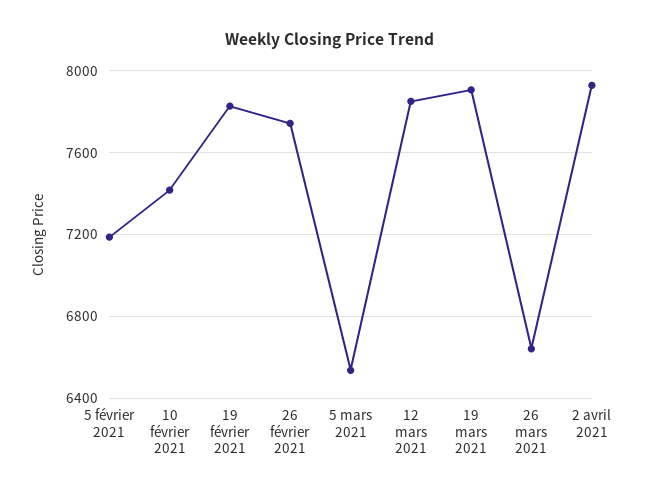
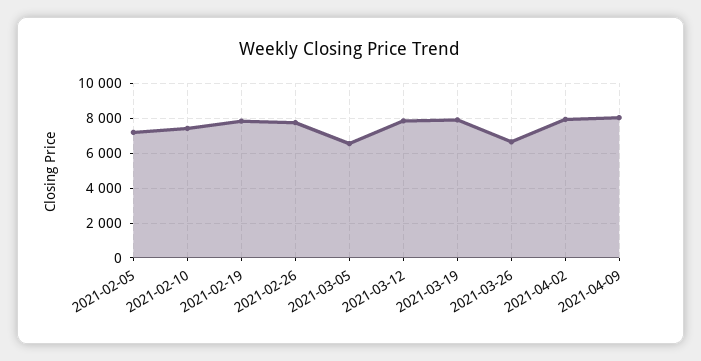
2021-04-09: none -> 8000

